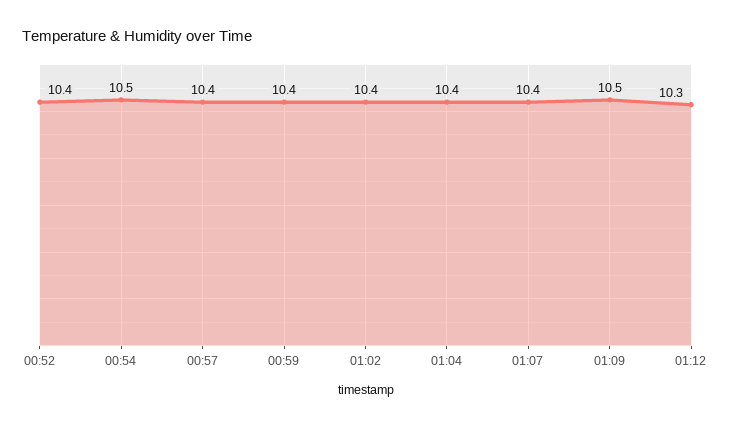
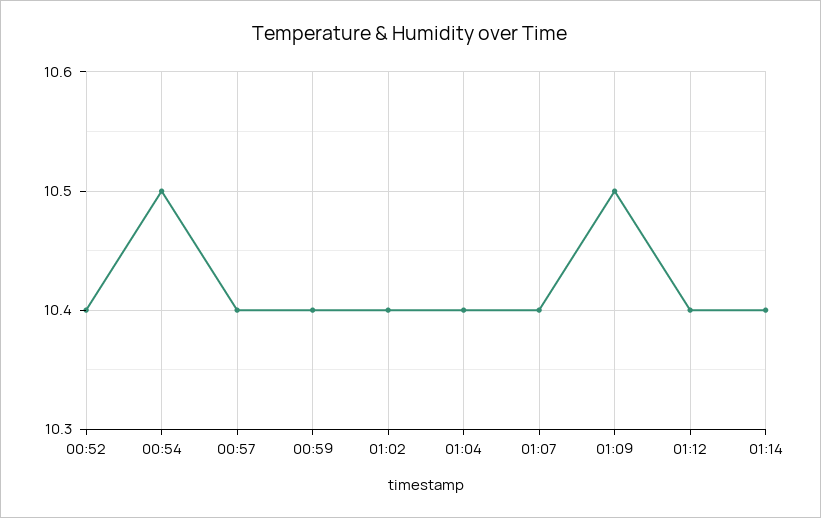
01:12: 10.3 -> 10.4
01:14: none -> 10.4

